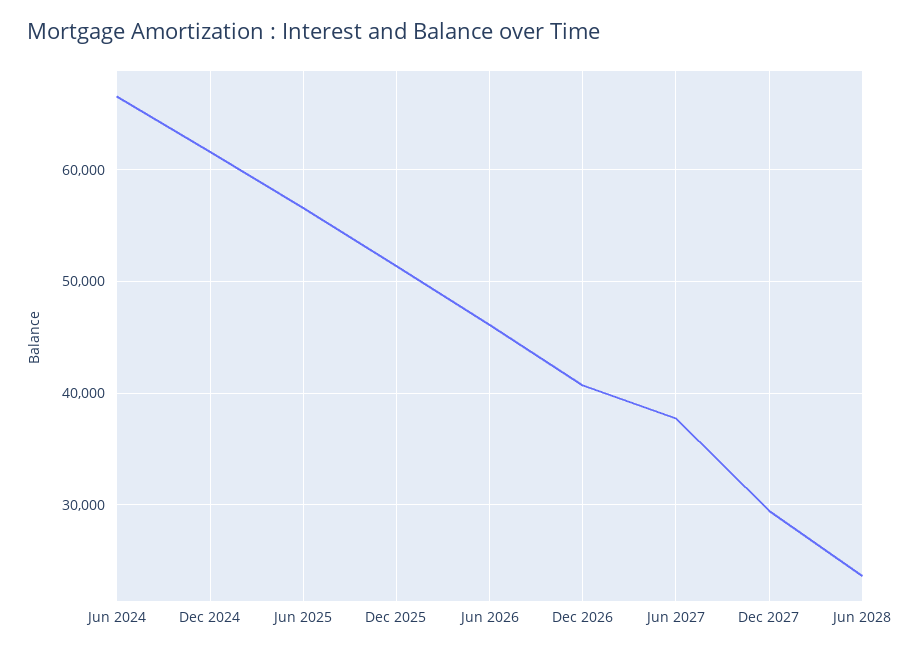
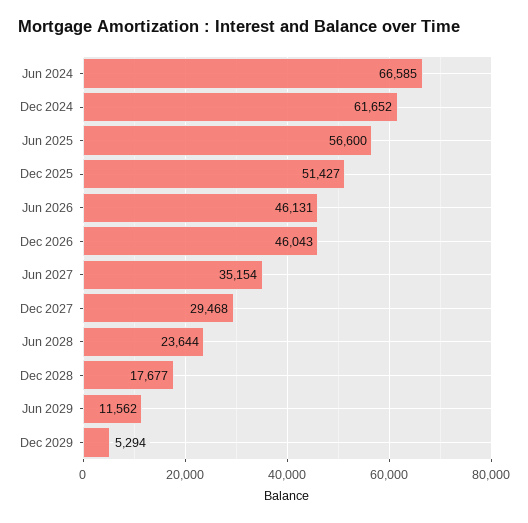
Dec 2026: 41000 -> 46043
Jun 2027: 38000 -> 35154
Dec 2028: none -> 17677
Jun 2029: none -> 11562
Dec 2029: none -> 5294

